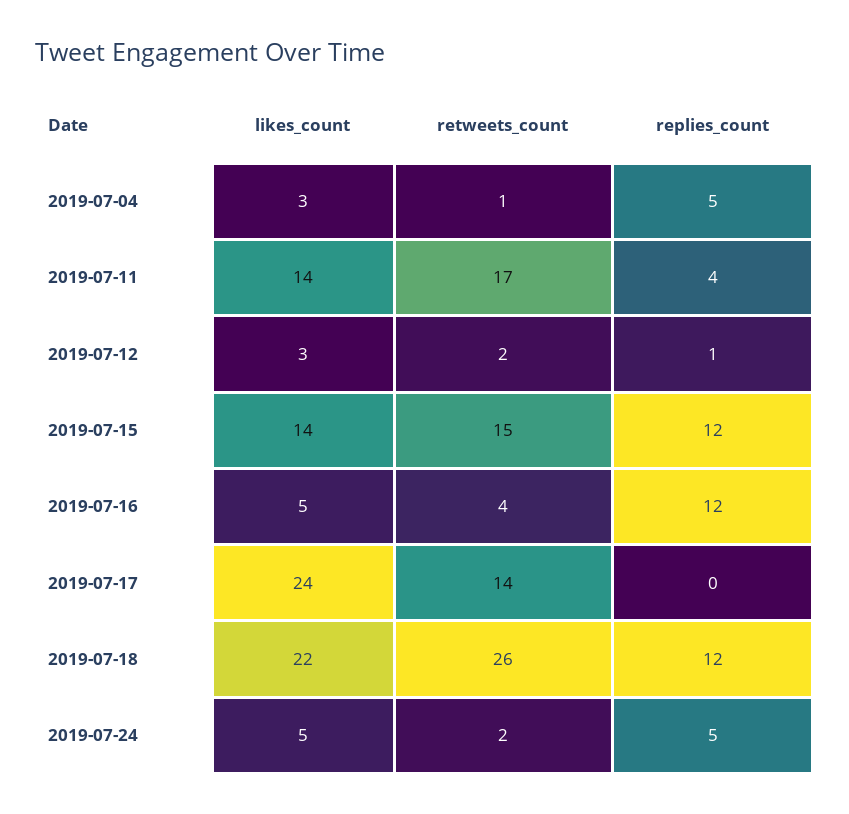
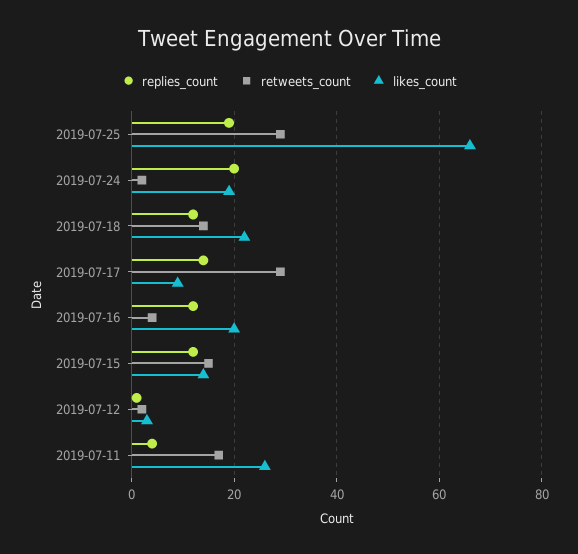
likes_count, 2019-07-04: 3 -> none
retweets_count, 2019-07-04: 1 -> none
replies_count, 2019-07-04: 5 -> none
likes_count, 2019-07-11: 14 -> 25
likes_count, 2019-07-16: 5 -> 20
likes_count, 2019-07-17: 24 -> 10
retweets_count, 2019-07-17: 14 -> 30
replies_count, 2019-07-17: 0 -> 15
retweets_count, 2019-07-18: 26 -> 15
likes_count, 2019-07-24: 5 -> 20
replies_count, 2019-07-24: 5 -> 20
replies_count, 2019-07-25: none -> 20
retweets_count, 2019-07-25: none -> 30
likes_count, 2019-07-25: none -> 65

